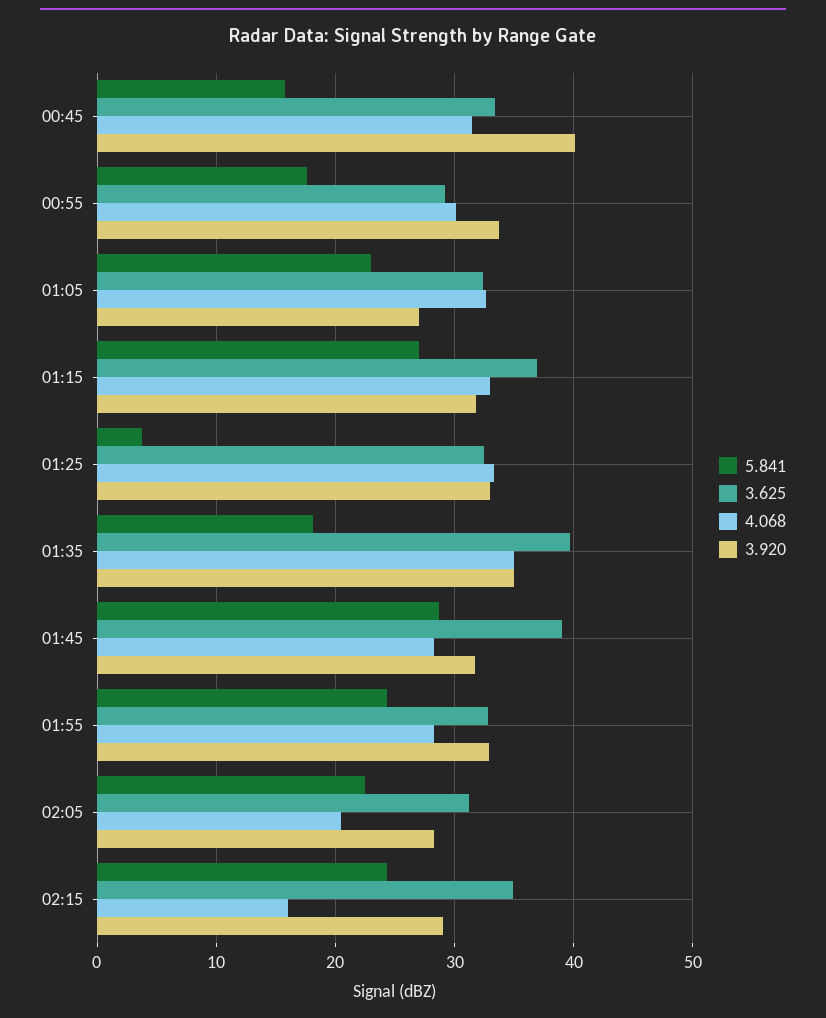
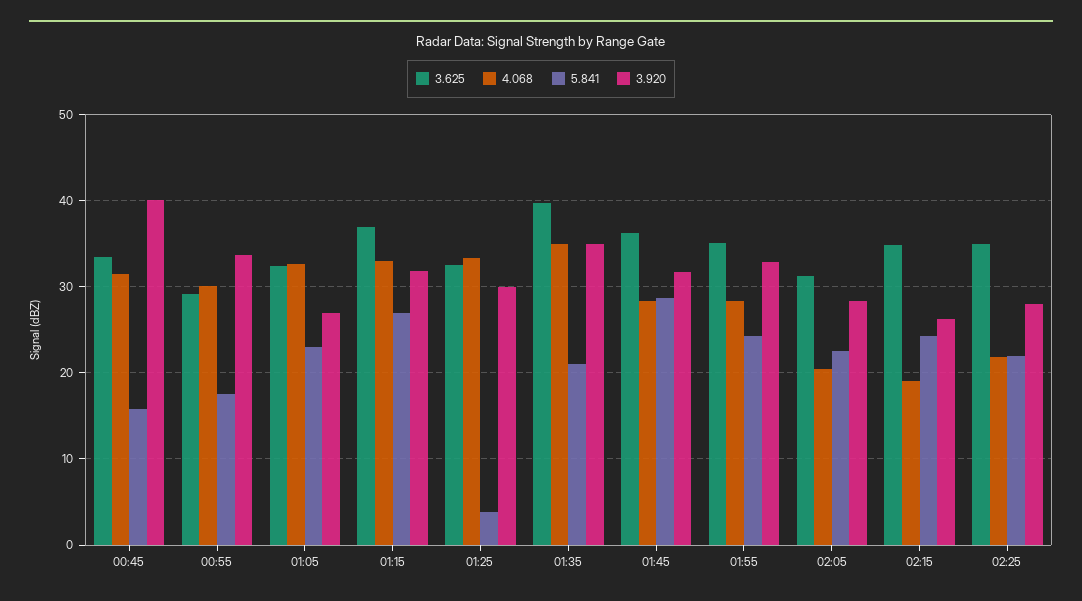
3.920, 01:25: 33 -> 30
5.841, 01:35: 18 -> 21
3.625, 01:45: 39 -> 36
3.625, 01:55: 33 -> 35
4.068, 02:15: 16 -> 19
3.920, 02:15: 29 -> 26
3.625, 02:25: none -> 35
4.068, 02:25: none -> 22
5.841, 02:25: none -> 22
3.920, 02:25: none -> 28

